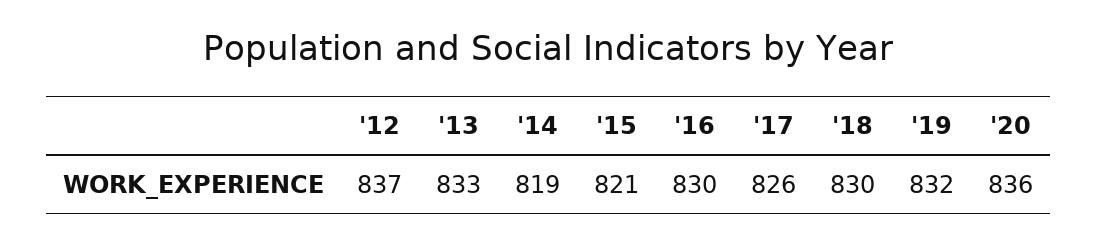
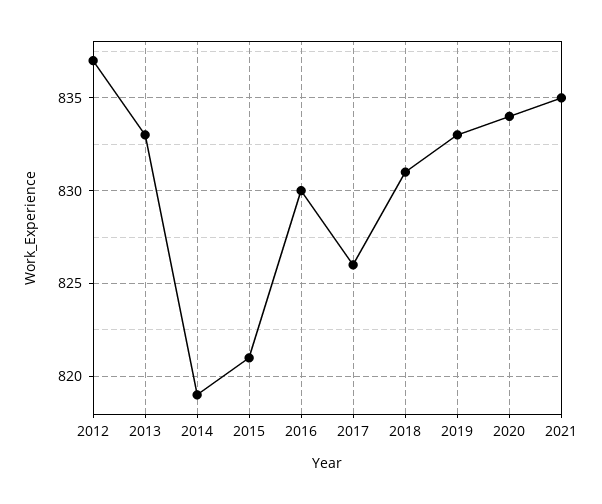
'18: 830 -> 831
'19: 832 -> 833
'20: 836 -> 834
2021: none -> 835

